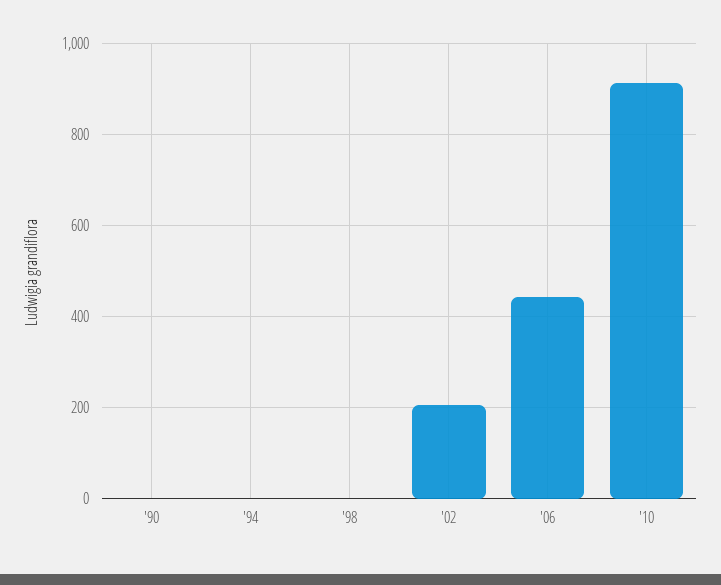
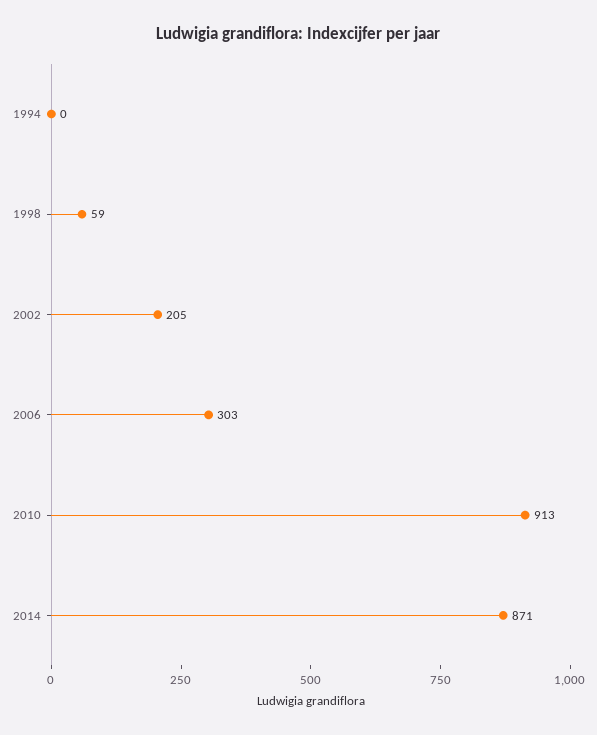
'90: 0 -> none
'98: 0 -> 59
'06: 440 -> 303
2014: none -> 871

